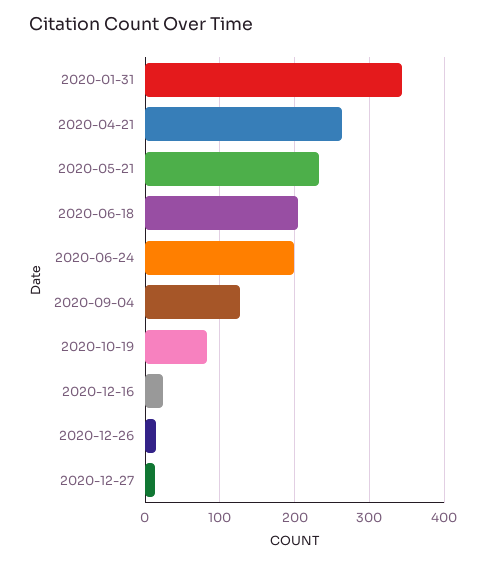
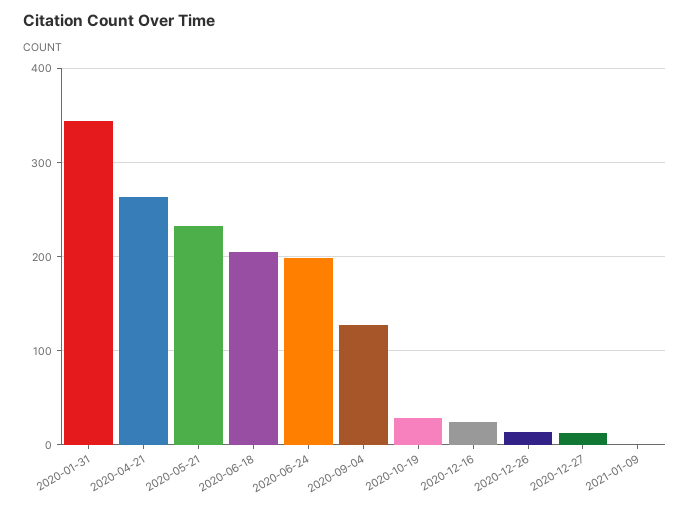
2020-10-19: 80 -> 30
2021-01-09: none -> 0

